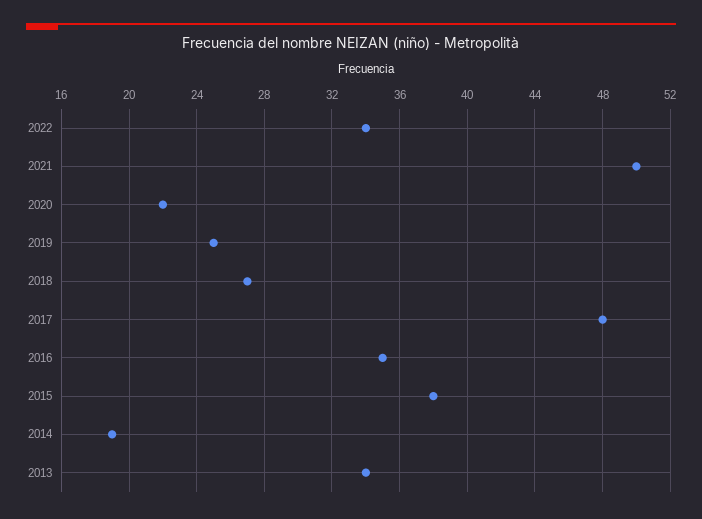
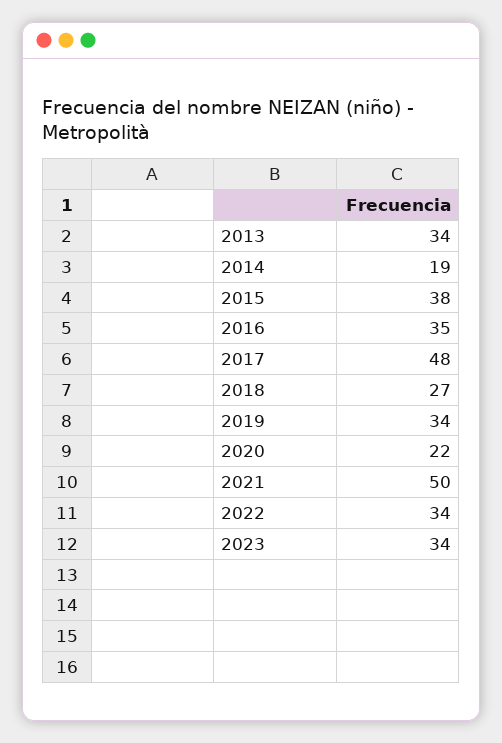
2019: 25 -> 34
2023: none -> 34

